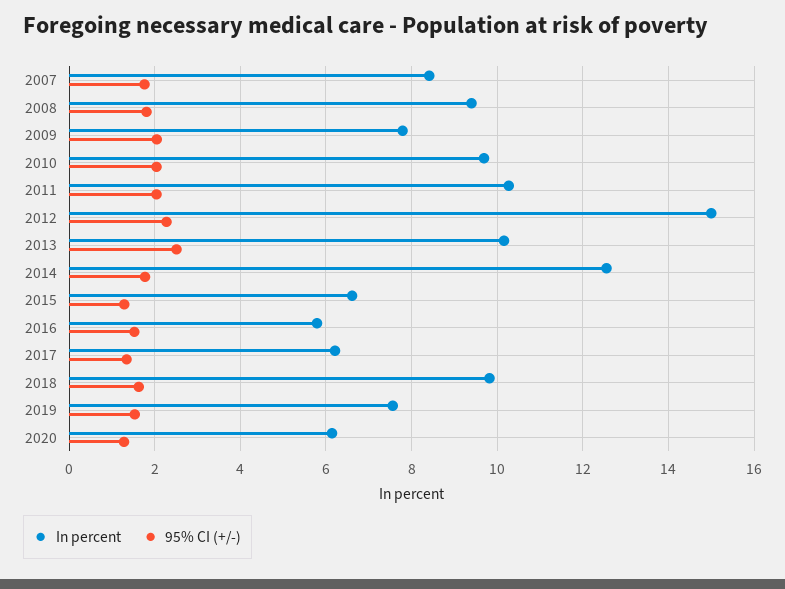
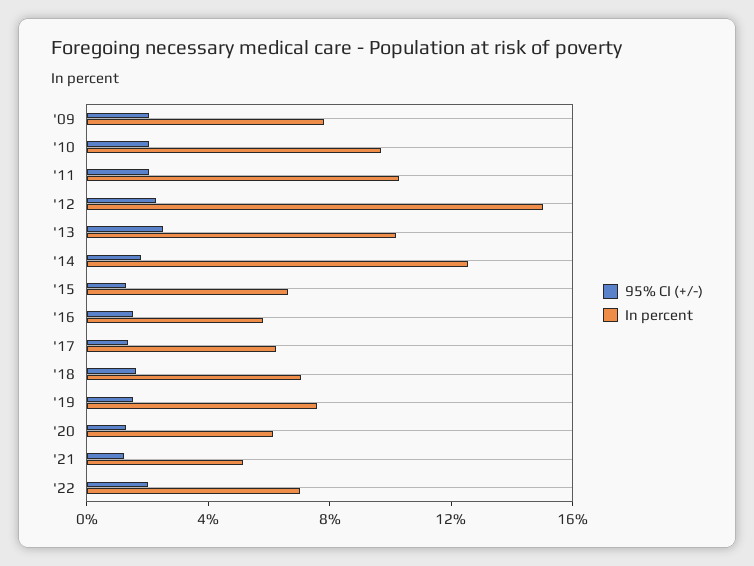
In percent, 2007: 8.4 -> none
95% CI (+/-), 2007: 1.8 -> none
In percent, 2008: 9.4 -> none
95% CI (+/-), 2008: 1.8 -> none
In percent, 2018: 9.8 -> 7
95% CI (+/-), '21: none -> 1
In percent, '21: none -> 5
95% CI (+/-), '22: none -> 2
In percent, '22: none -> 7

